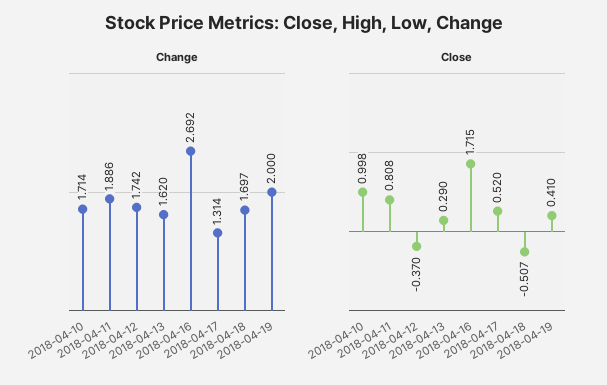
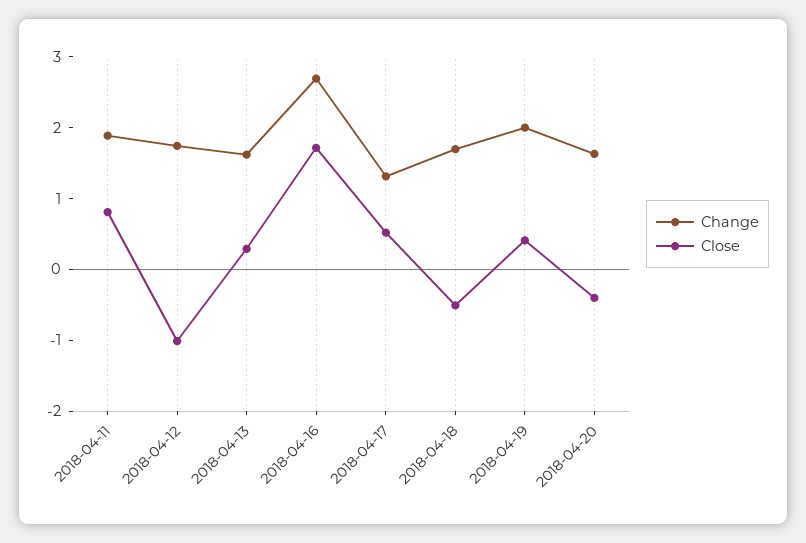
Change, 2018-04-10: 1.714 -> none
Close, 2018-04-10: 0.998 -> none
Close, 2018-04-12: -0.37 -> -1
Change, 2018-04-20: none -> 1.6
Close, 2018-04-20: none -> -0.4

